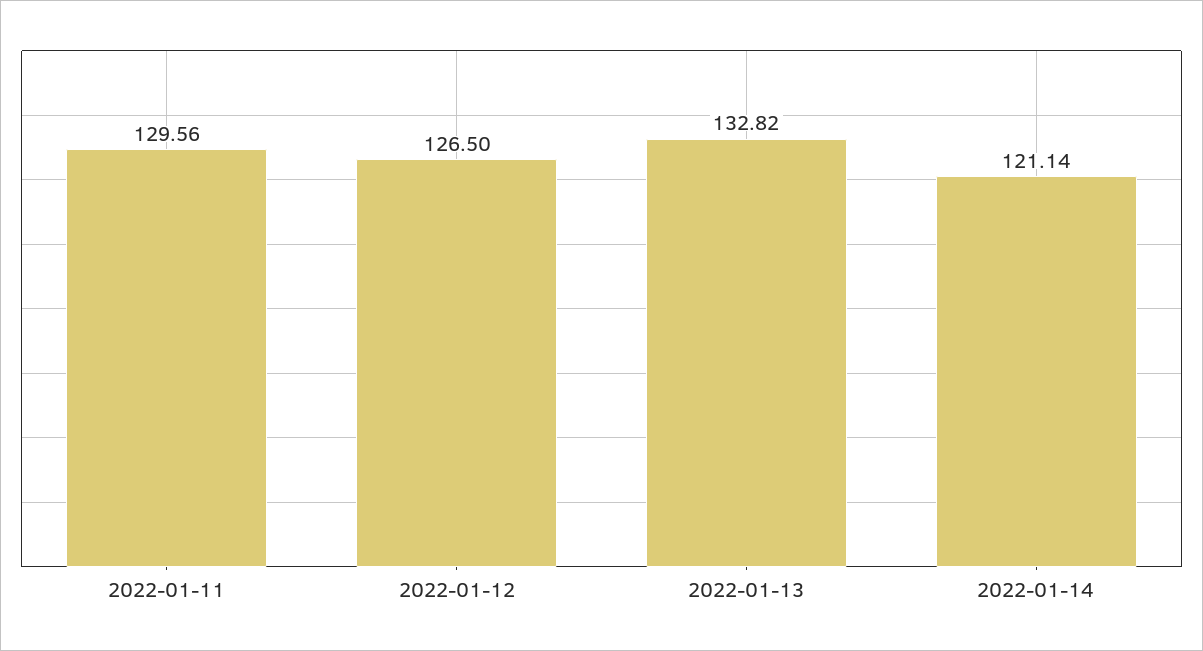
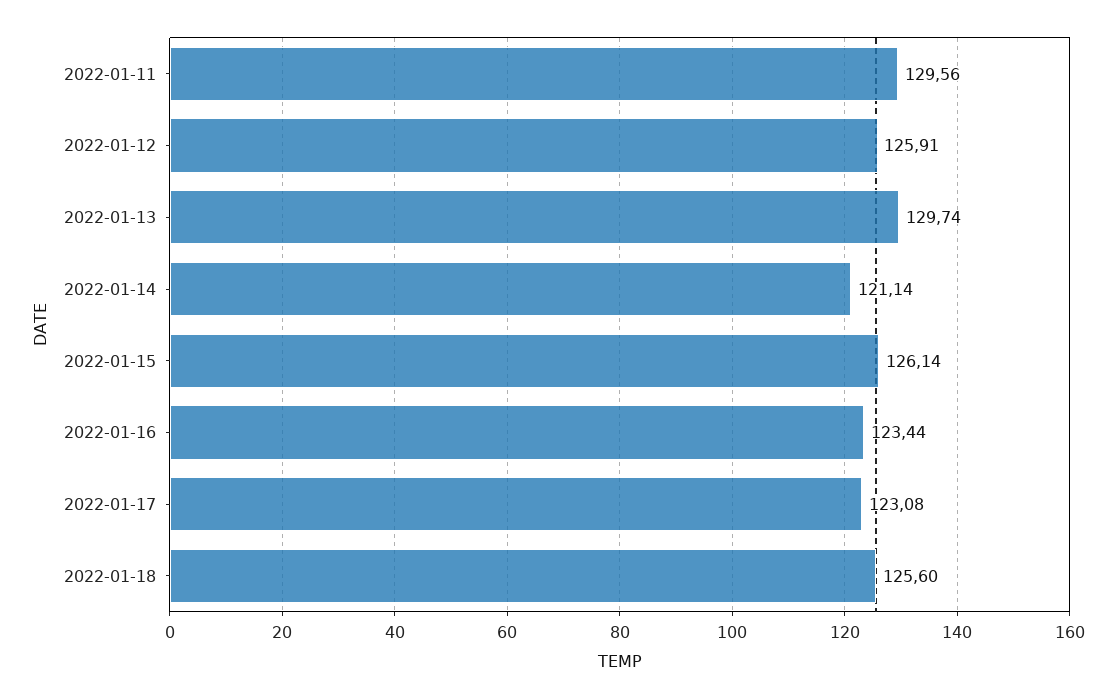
2022-01-12: 126.5 -> 125.91
2022-01-13: 132.82 -> 129.74
2022-01-15: none -> 126.14
2022-01-16: none -> 123.44
2022-01-17: none -> 123.08
2022-01-18: none -> 125.6

